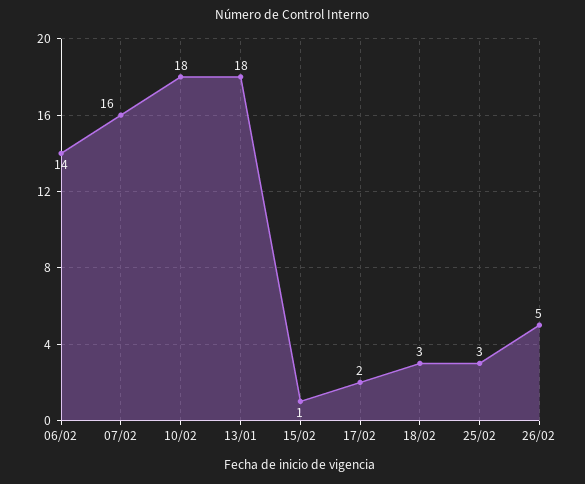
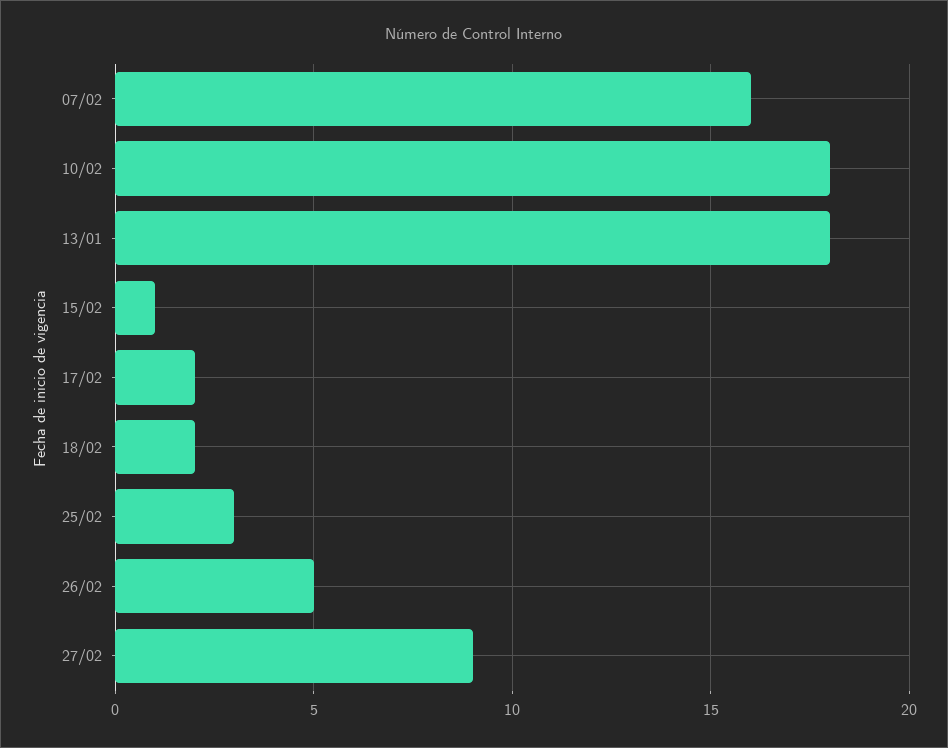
06/02: 14 -> none
18/02: 3 -> 2
27/02: none -> 9

